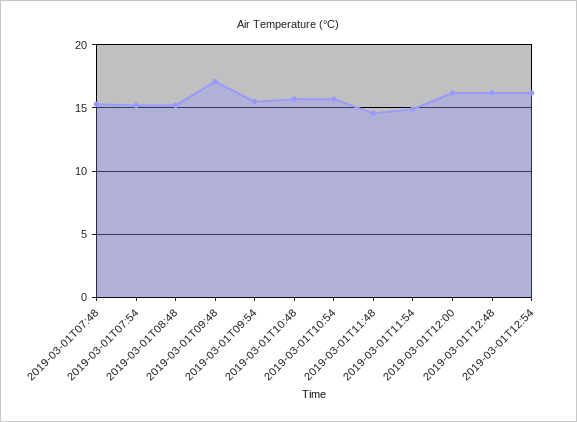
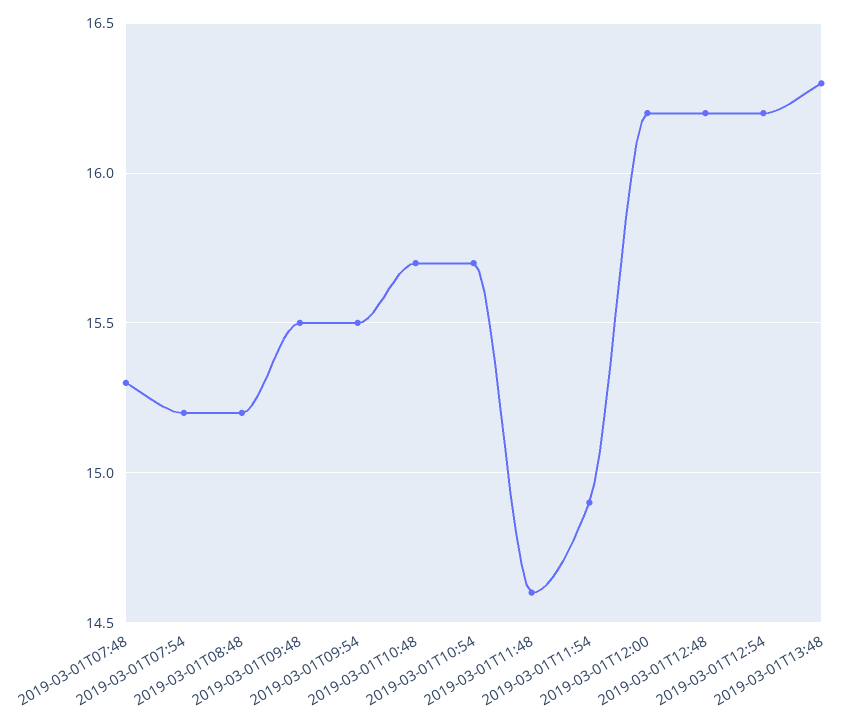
2019-03-01T09:48: 17 -> 15.5
2019-03-01T13:48: none -> 16.3

